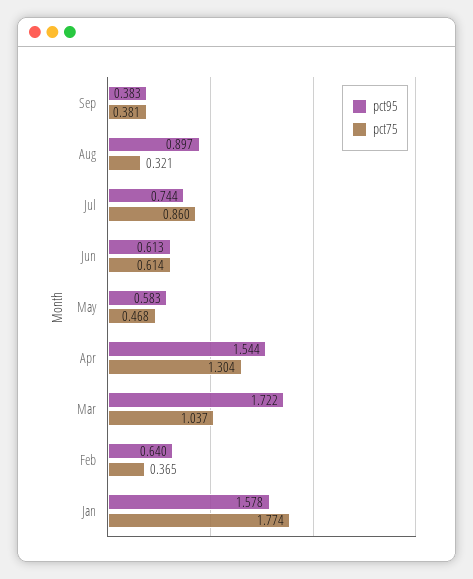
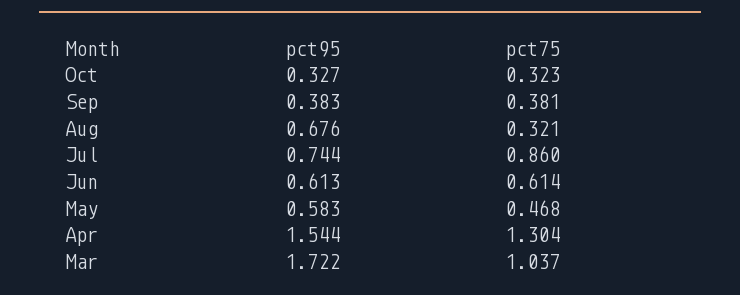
pct95, Aug: 0.897 -> 0.676
pct95, Feb: 0.64 -> none
pct75, Feb: 0.365 -> none
pct95, Jan: 1.578 -> none
pct75, Jan: 1.774 -> none
pct95, Oct: none -> 0.327
pct75, Oct: none -> 0.323

